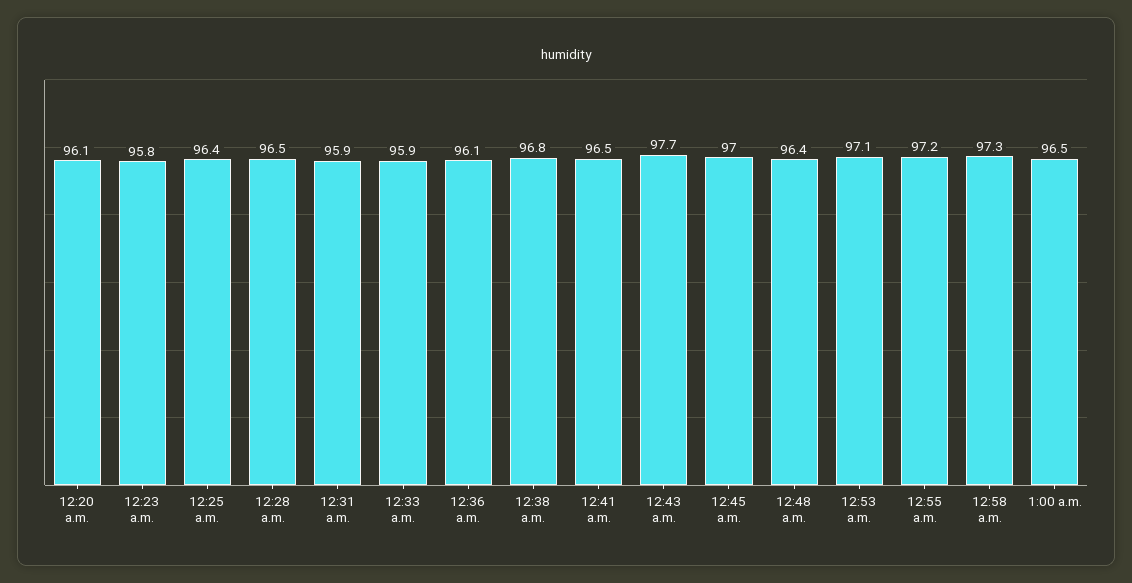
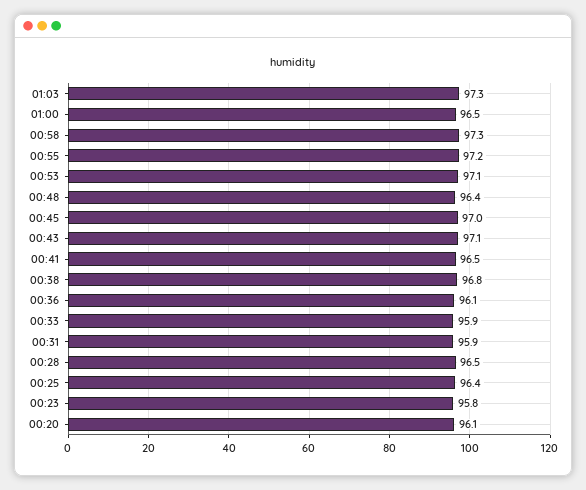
12:43 a.m.: 97.7 -> 97.1
01:03: none -> 97.3

